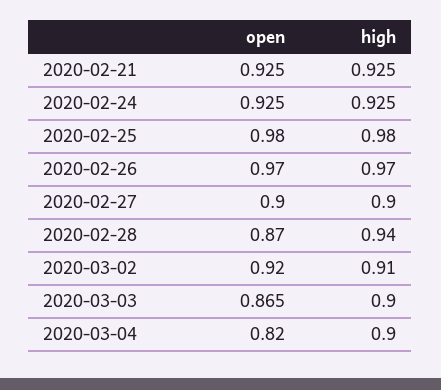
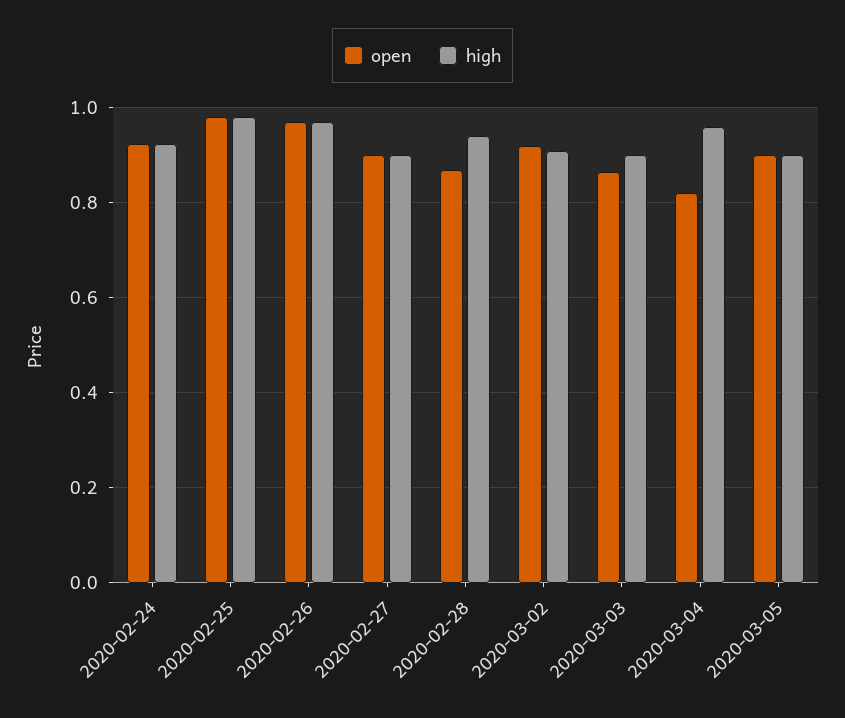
open, 2020-02-21: 0.925 -> none
high, 2020-02-21: 0.925 -> none
high, 2020-03-04: 0.9 -> 0.96
open, 2020-03-05: none -> 0.9
high, 2020-03-05: none -> 0.9

